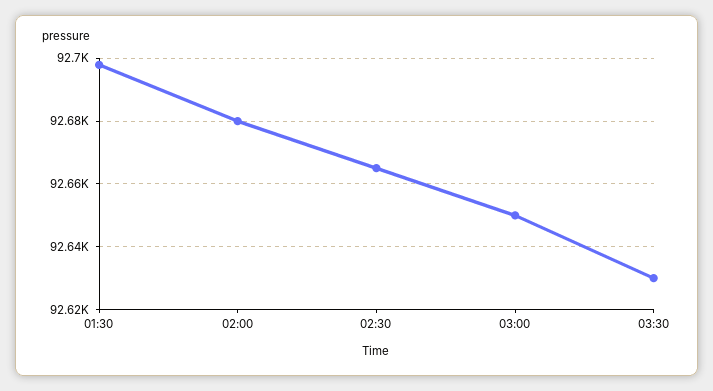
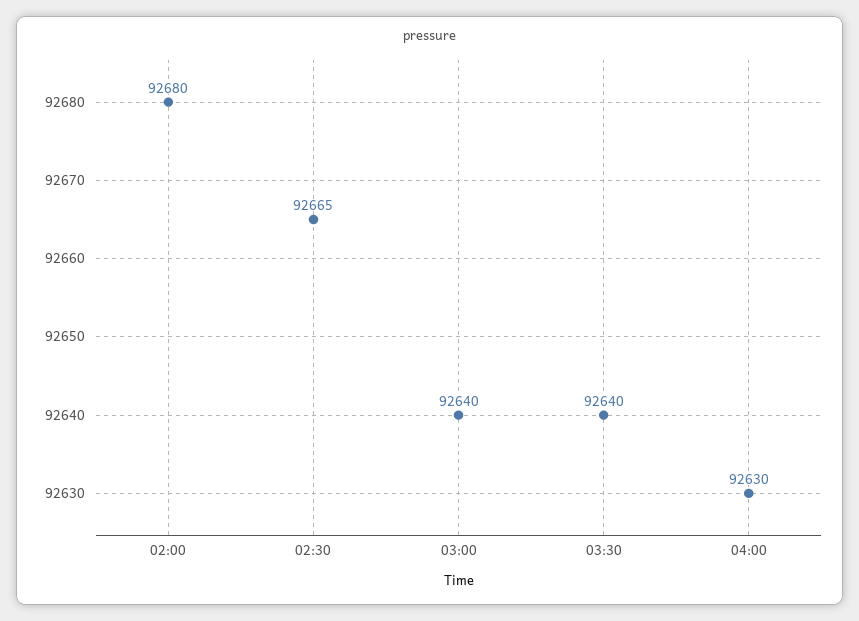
01:30: 92698 -> none
03:00: 92650 -> 92640
03:30: 92630 -> 92640
04:00: none -> 92630

